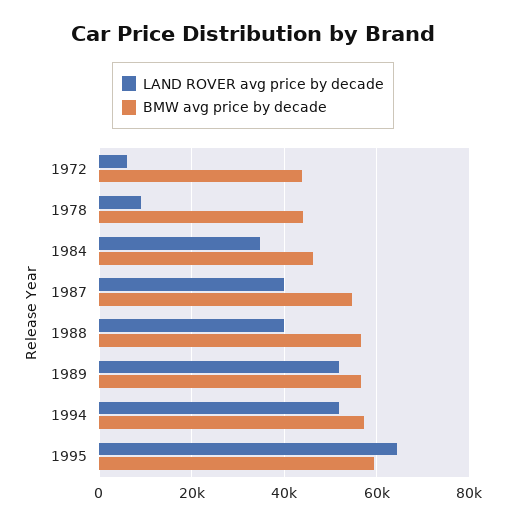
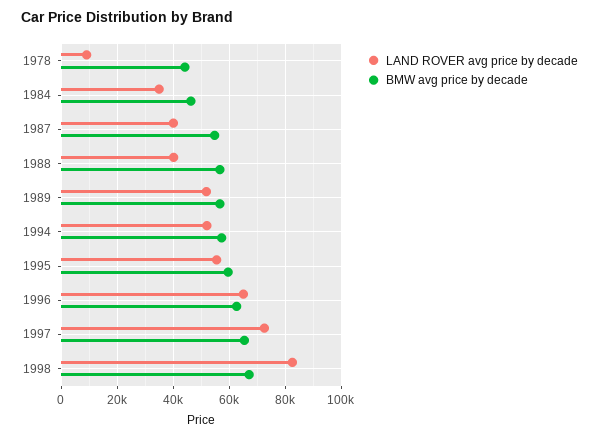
LAND ROVER avg price by decade, 1972: 6000 -> none
BMW avg price by decade, 1972: 44000 -> none
LAND ROVER avg price by decade, 1995: 64000 -> 55000
LAND ROVER avg price by decade, 1996: none -> 65000
BMW avg price by decade, 1996: none -> 62500
LAND ROVER avg price by decade, 1997: none -> 72500
BMW avg price by decade, 1997: none -> 65000
LAND ROVER avg price by decade, 1998: none -> 82500
BMW avg price by decade, 1998: none -> 67500

